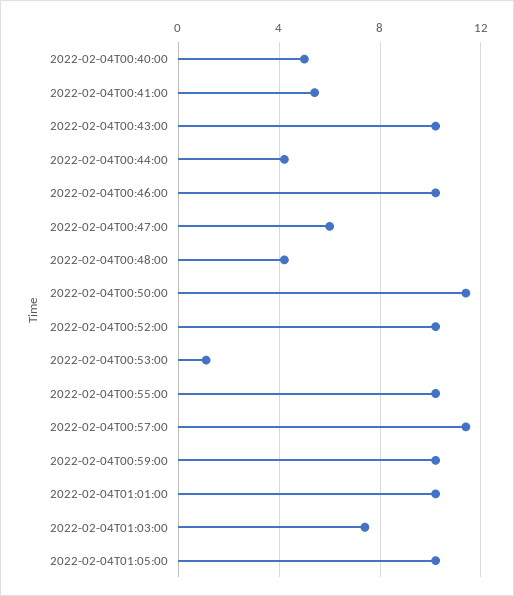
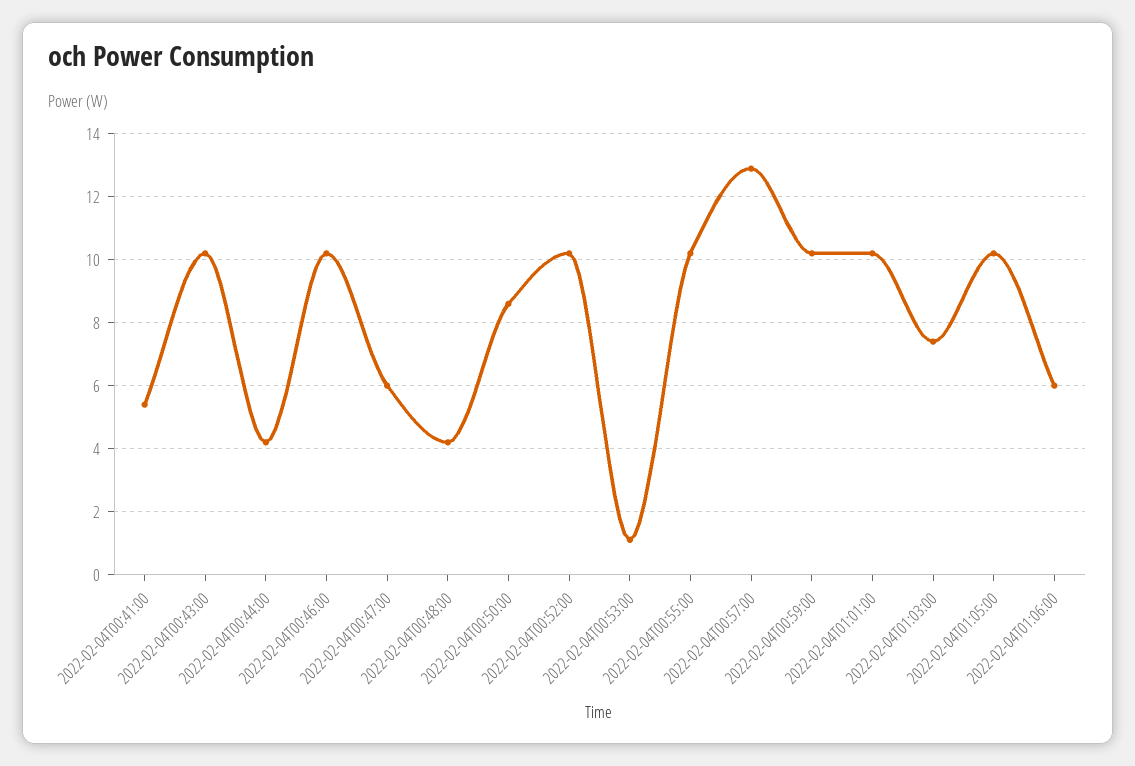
2022-02-04T00:40:00: 5 -> none
2022-02-04T00:50:00: 11.5 -> 8.5
2022-02-04T00:57:00: 11.5 -> 13
2022-02-04T01:06:00: none -> 6

